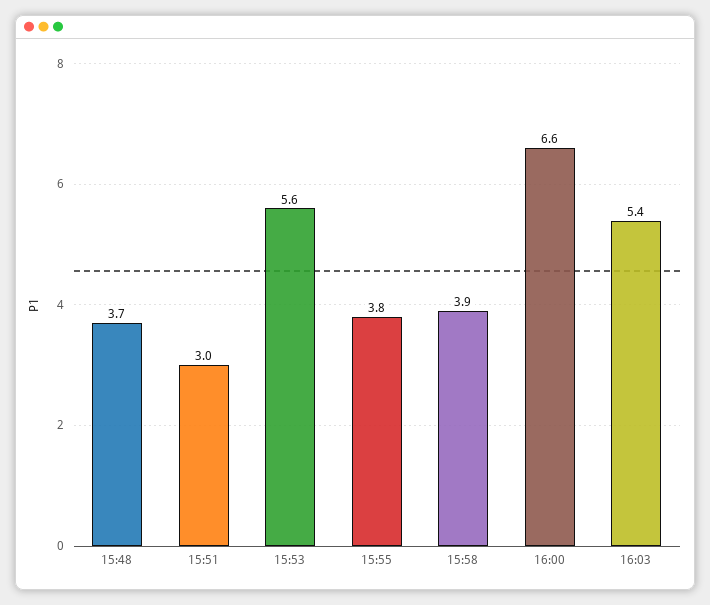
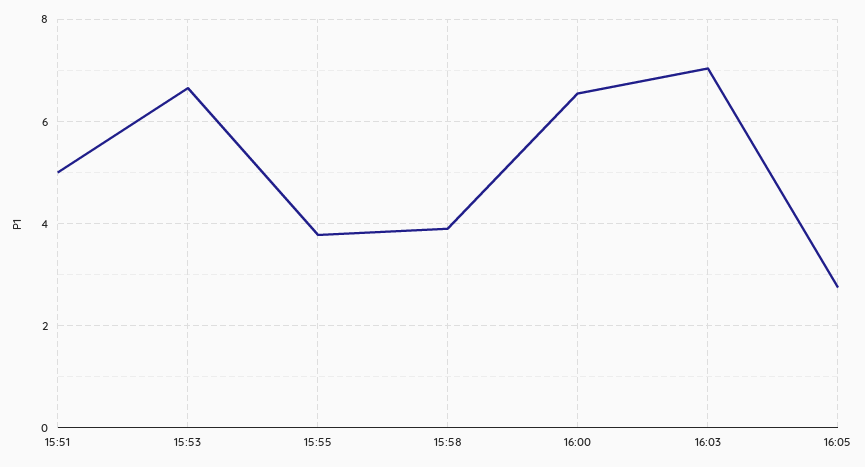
15:48: 3.7 -> none
15:51: 3 -> 5
15:53: 5.6 -> 6.6
16:03: 5.4 -> 7
16:05: none -> 2.8

